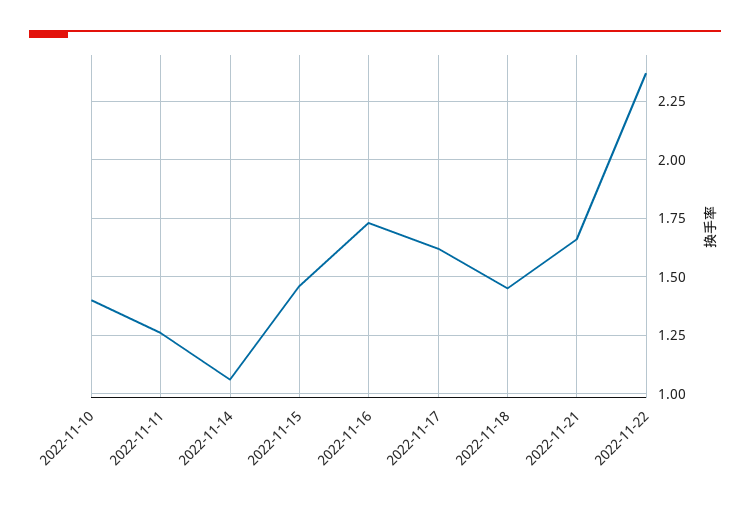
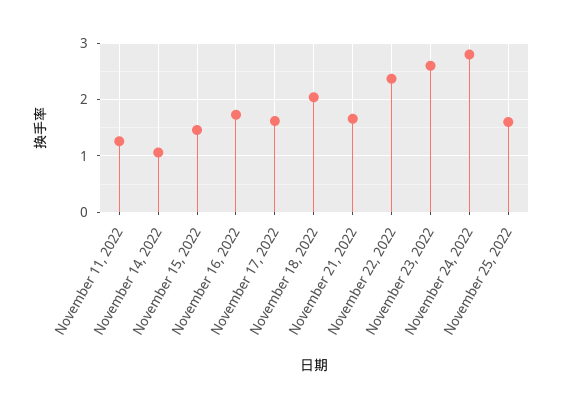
2022-11-10: 1.4 -> none
2022-11-18: 1.45 -> 2
November 23, 2022: none -> 2.6
November 24, 2022: none -> 2.8
November 25, 2022: none -> 1.6

